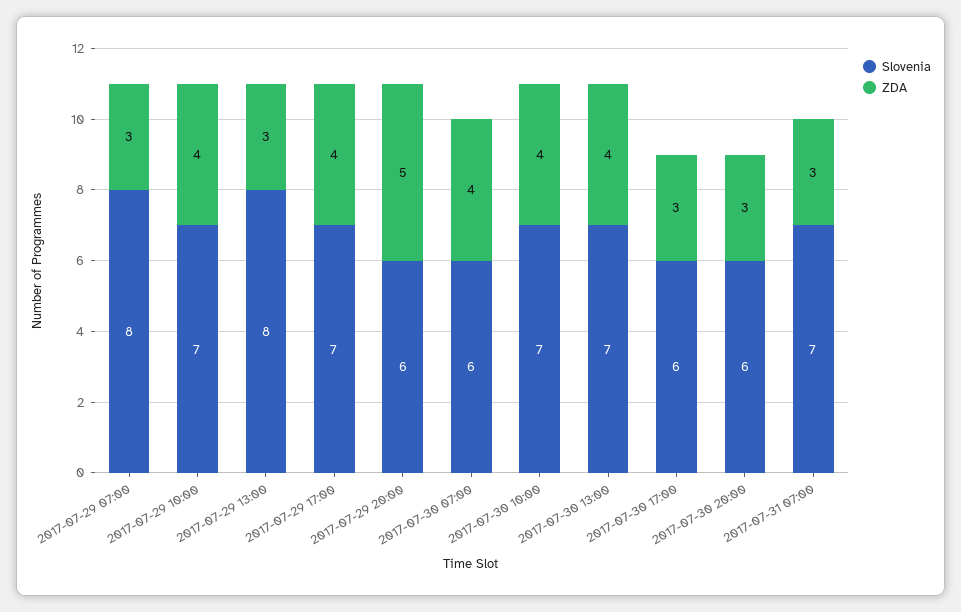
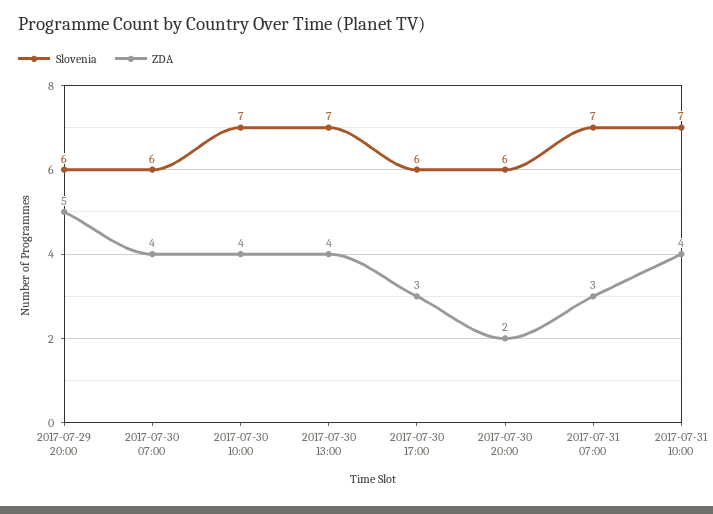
Slovenia, 2017-07-29 07:00: 8 -> none
ZDA, 2017-07-29 07:00: 3 -> none
Slovenia, 2017-07-29 10:00: 7 -> none
ZDA, 2017-07-29 10:00: 4 -> none
Slovenia, 2017-07-29 13:00: 8 -> none
ZDA, 2017-07-29 13:00: 3 -> none
Slovenia, 2017-07-29 17:00: 7 -> none
ZDA, 2017-07-29 17:00: 4 -> none
ZDA, 2017-07-30 20:00: 3 -> 2
Slovenia, 2017-07-31 10:00: none -> 7
ZDA, 2017-07-31 10:00: none -> 4

